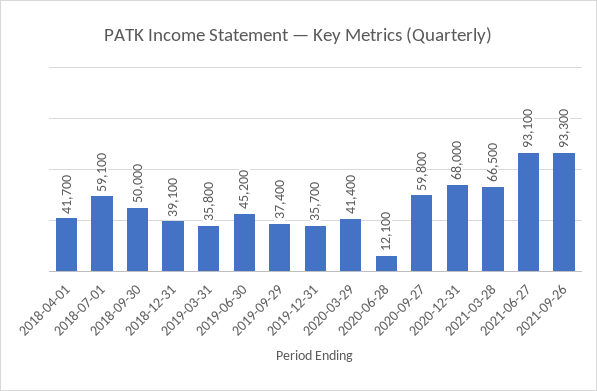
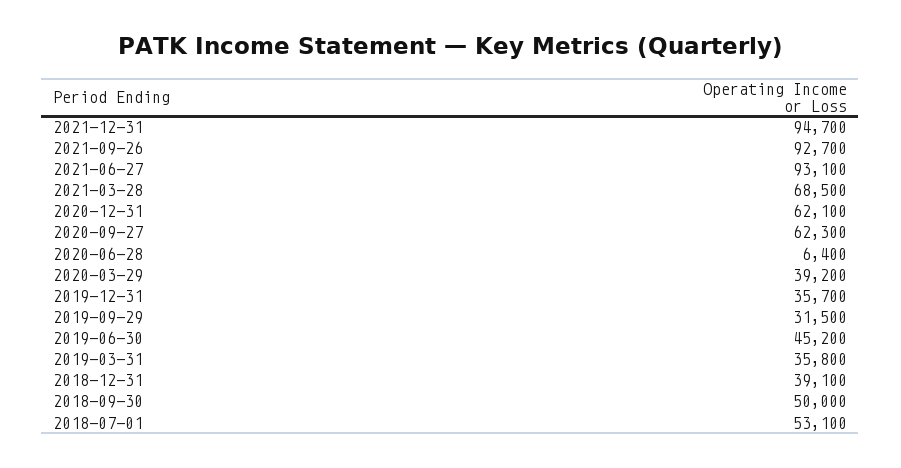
2018-04-01: 41700 -> none
2018-07-01: 59100 -> 53100
2019-09-29: 37400 -> 31500
2020-03-29: 41400 -> 39200
2020-06-28: 12100 -> 6400
2020-09-27: 59800 -> 62300
2020-12-31: 68000 -> 62100
2021-03-28: 66500 -> 68500
2021-09-26: 93300 -> 92700
2021-12-31: none -> 94700

